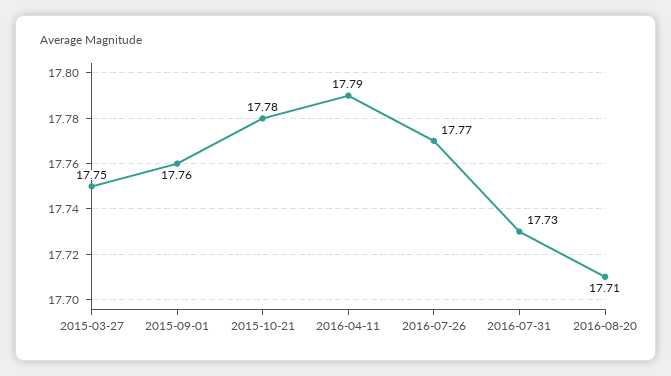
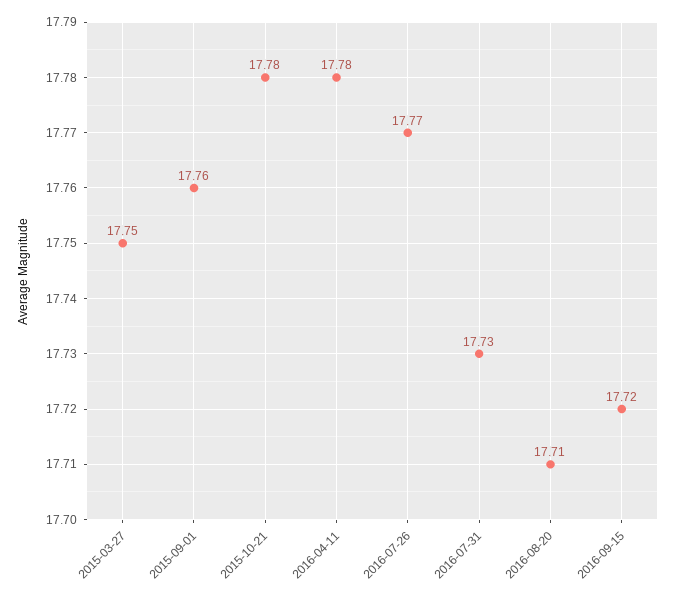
2016-04-11: 17.79 -> 17.78
2016-09-15: none -> 17.72

